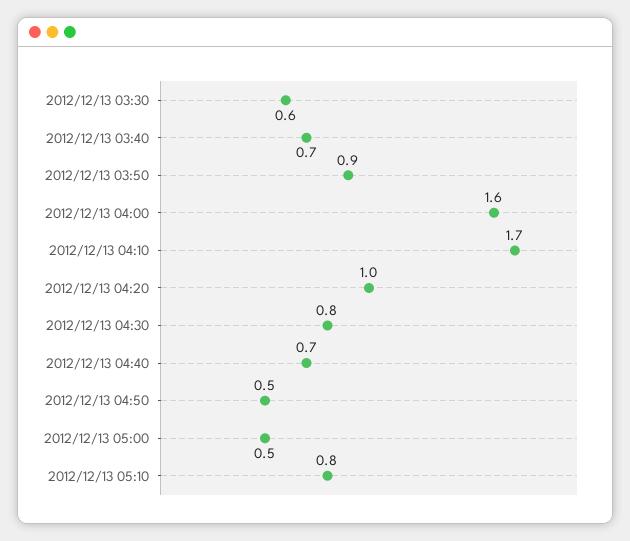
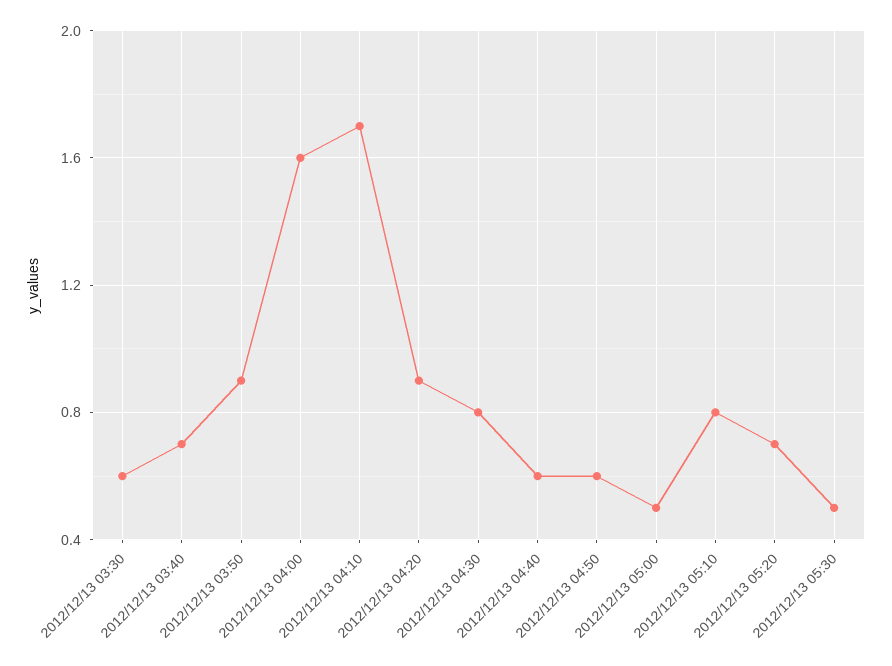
2012/12/13 04:20: 1 -> 0.9
2012/12/13 04:40: 0.7 -> 0.6
2012/12/13 04:50: 0.5 -> 0.6
2012/12/13 05:20: none -> 0.7
2012/12/13 05:30: none -> 0.5

